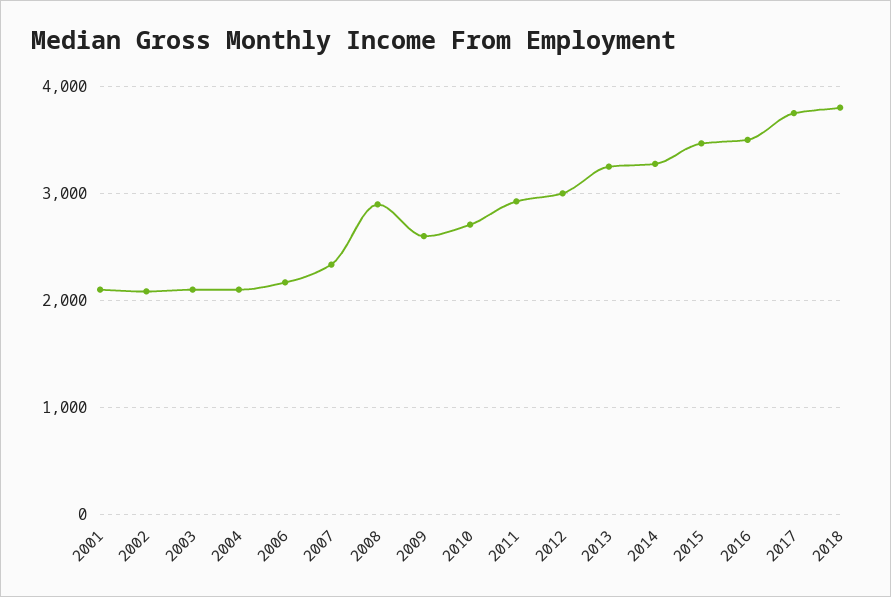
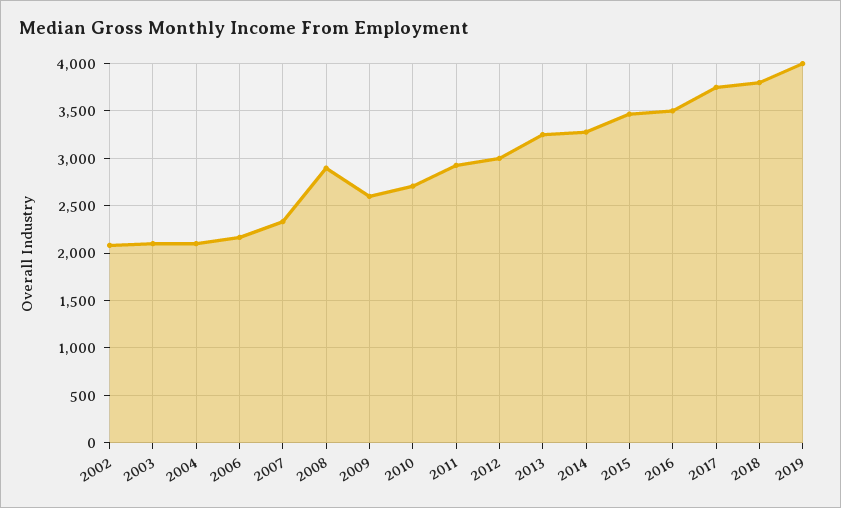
2001: 2100 -> none
2019: none -> 4000

